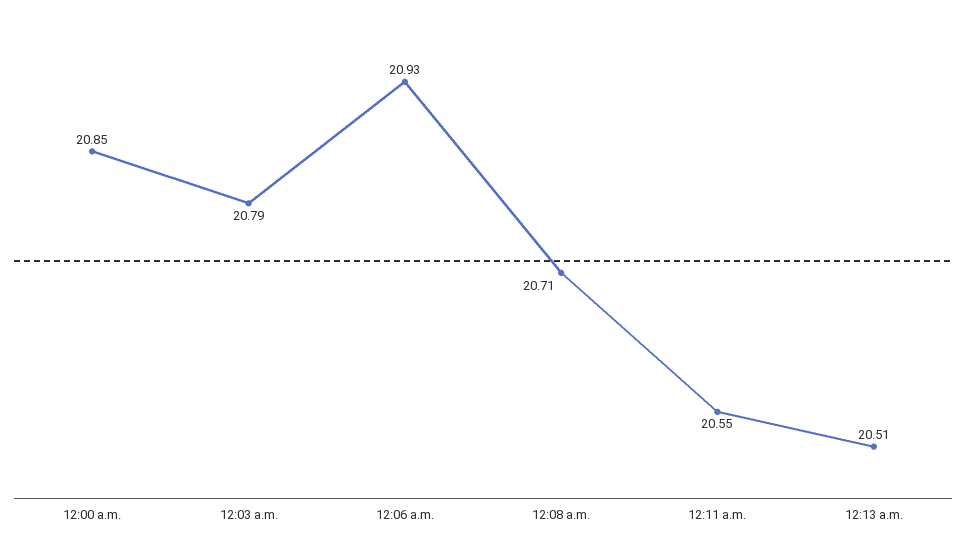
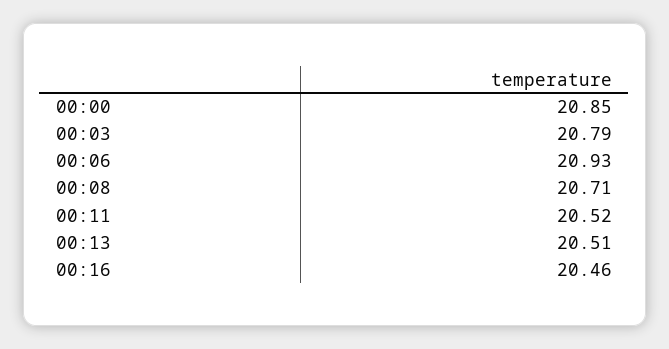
12:11 a.m.: 20.55 -> 20.52
00:16: none -> 20.46

